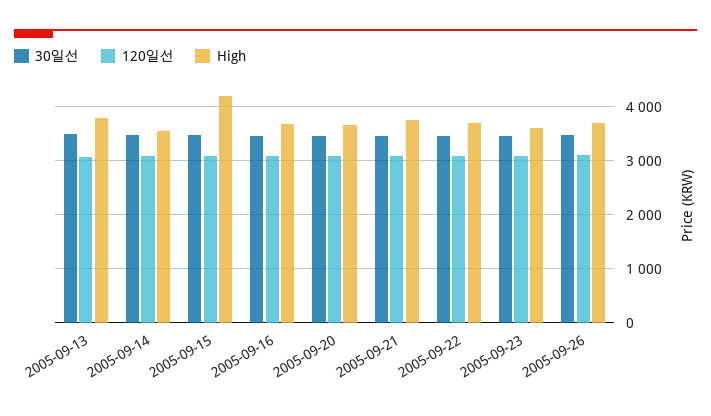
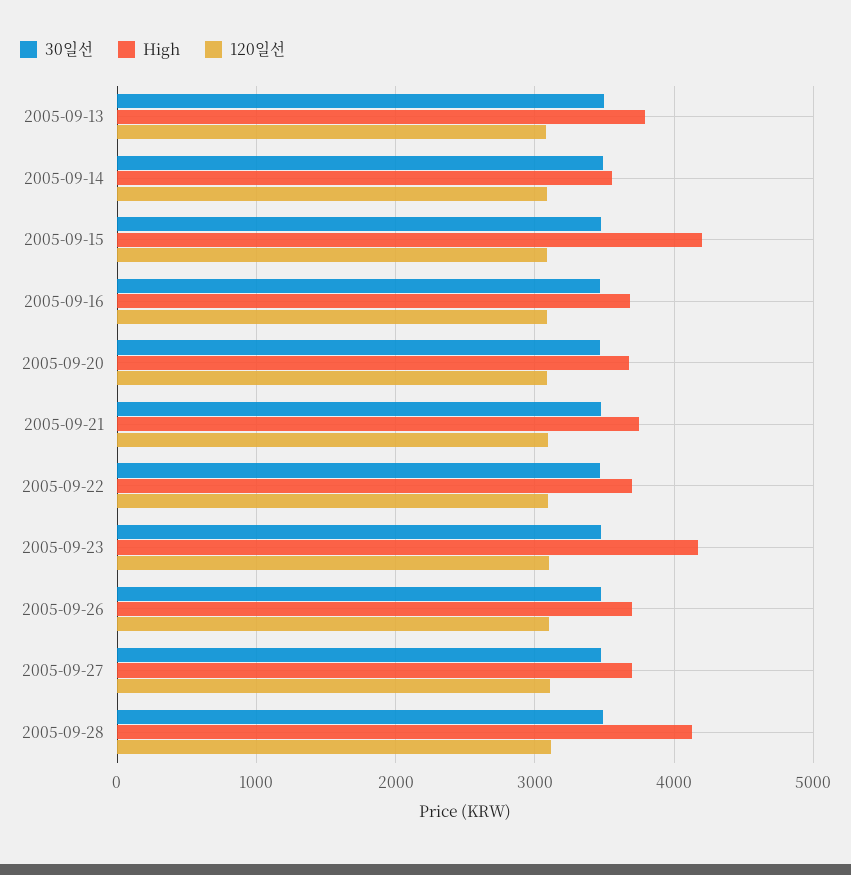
High, 2005-09-23: 3600 -> 4200
30일선, 2005-09-27: none -> 3500
High, 2005-09-27: none -> 3700
120일선, 2005-09-27: none -> 3100
30일선, 2005-09-28: none -> 3500
High, 2005-09-28: none -> 4100
120일선, 2005-09-28: none -> 3100

